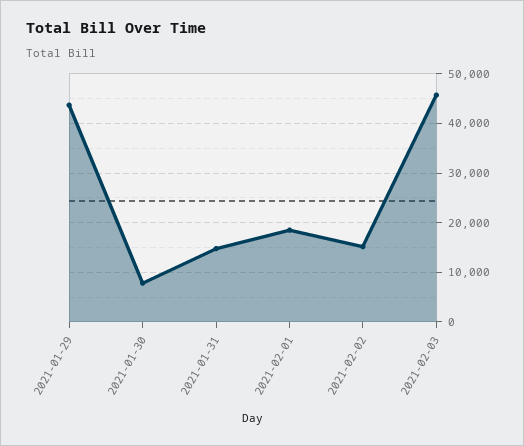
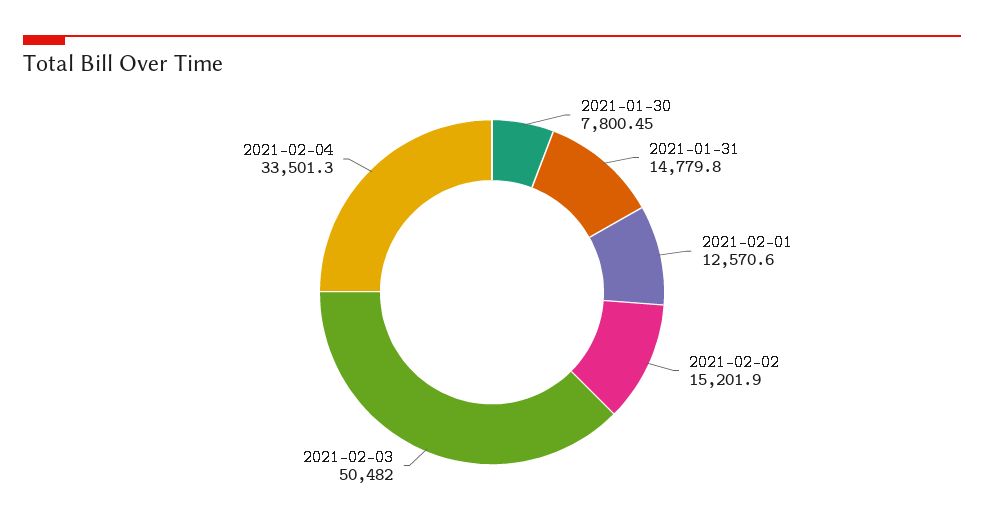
2021-01-29: 44000 -> none
2021-02-01: 18000 -> 12570.6
2021-02-03: 46000 -> 50482
2021-02-04: none -> 33501.3

